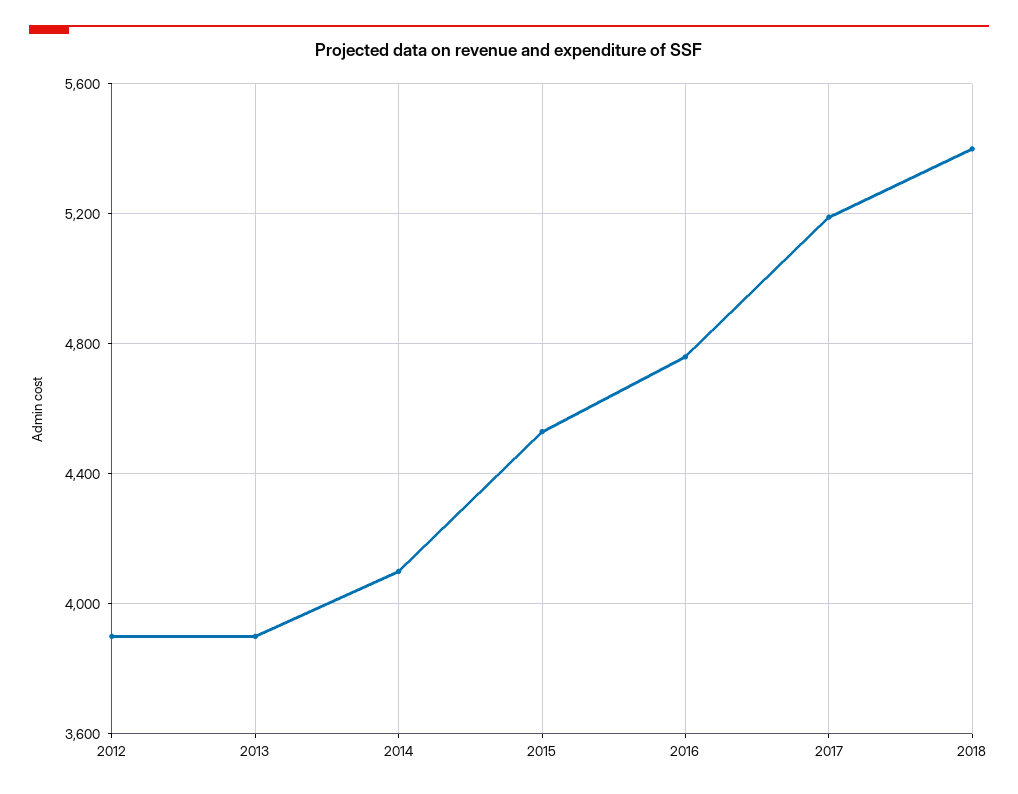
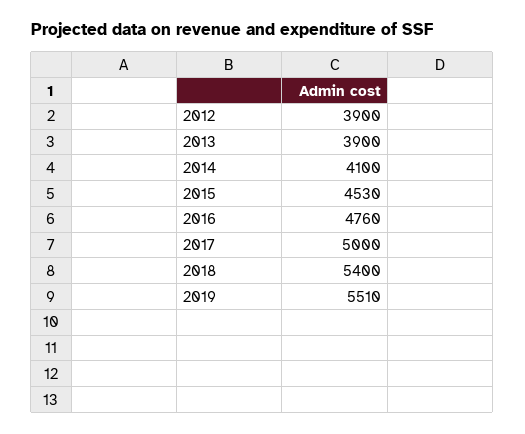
2017: 5200 -> 5000
2019: none -> 5510

